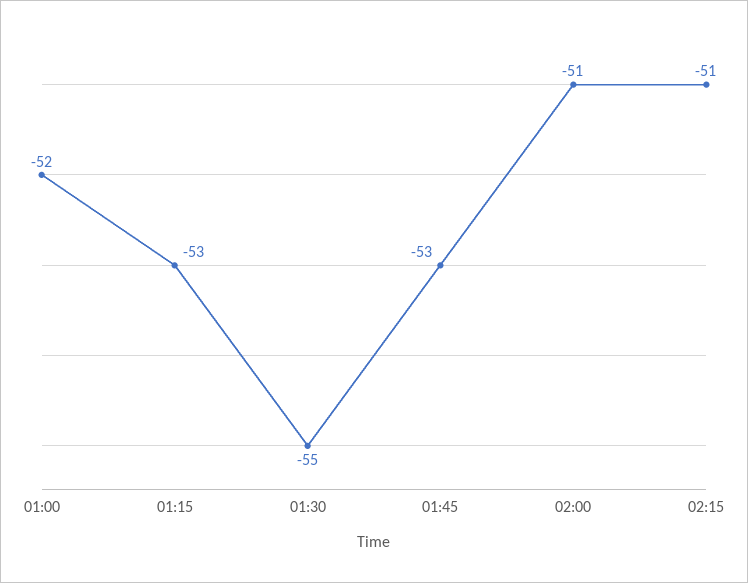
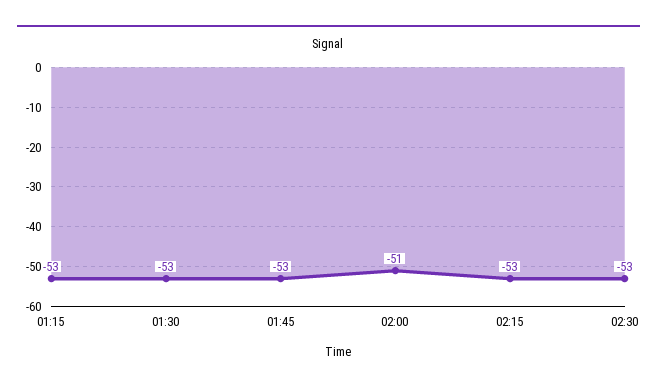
01:00: -52 -> none
01:30: -55 -> -53
02:15: -51 -> -53
02:30: none -> -53

